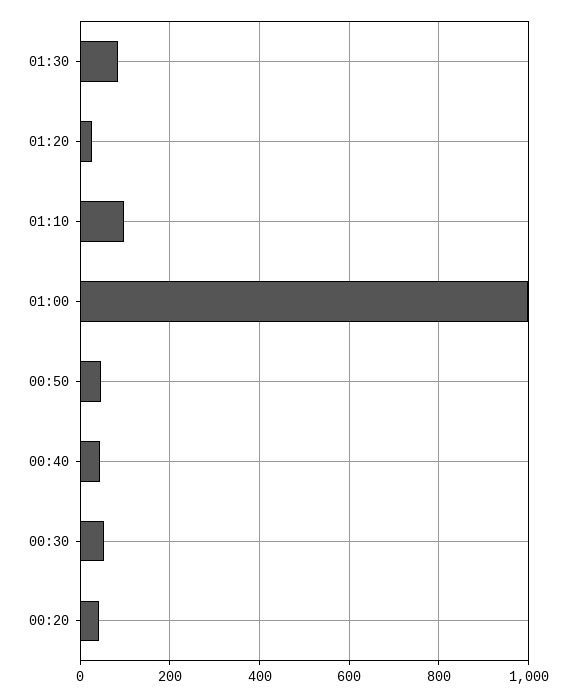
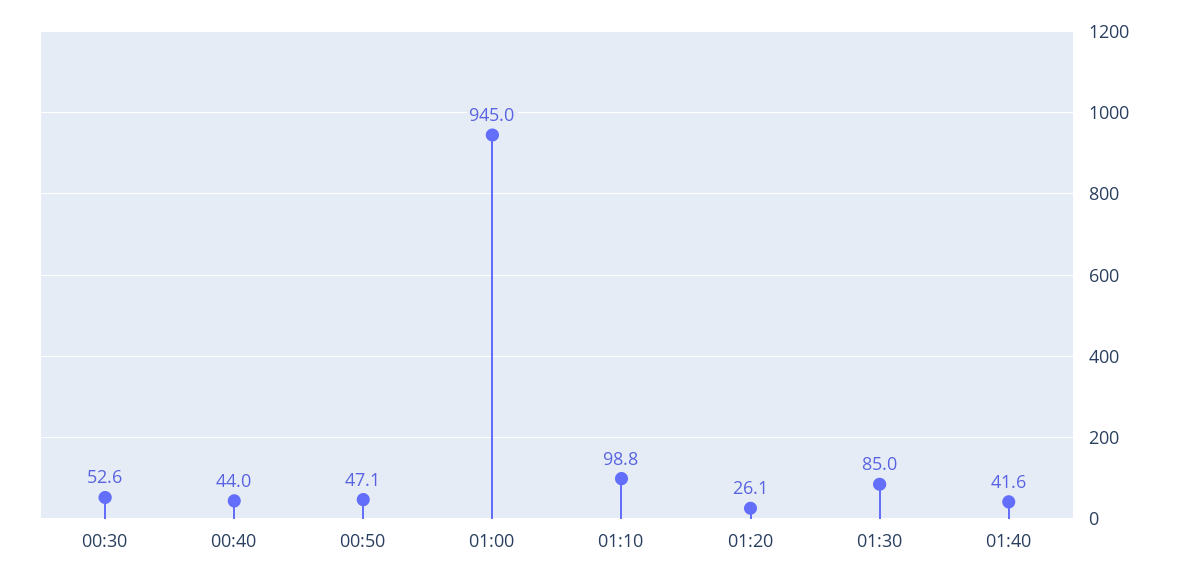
01:00: 1000 -> 945
00:20: 40 -> none
01:40: none -> 41.6

